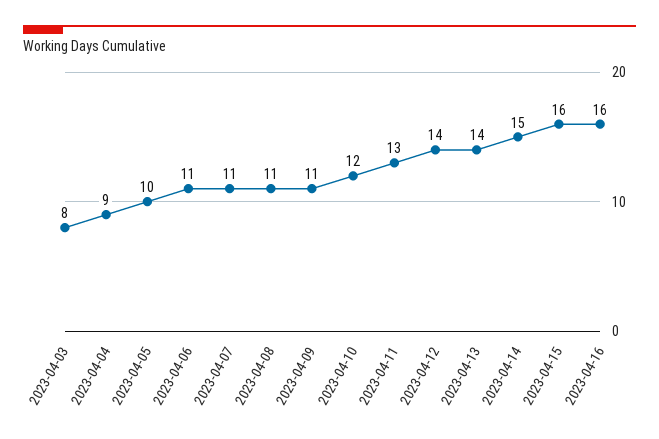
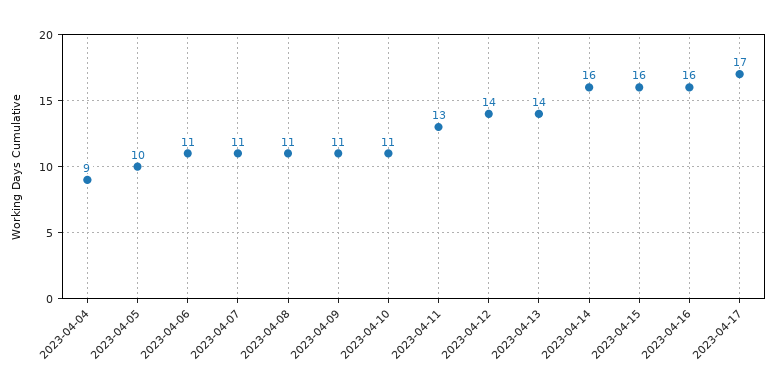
2023-04-03: 8 -> none
2023-04-10: 12 -> 11
2023-04-14: 15 -> 16
2023-04-17: none -> 17

